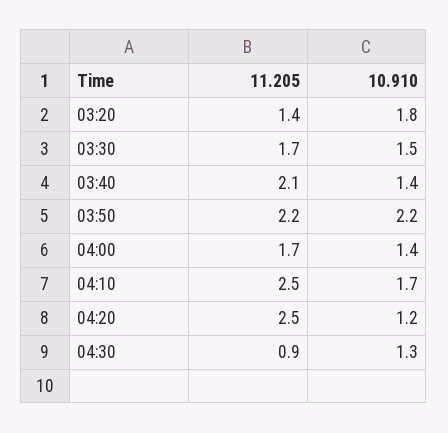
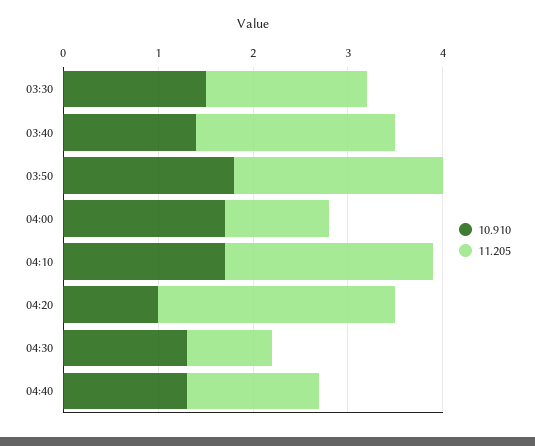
11.205, 03:20: 1.4 -> none
10.910, 03:20: 1.8 -> none
10.910, 03:50: 2.2 -> 1.8
11.205, 04:00: 1.7 -> 1.1
10.910, 04:00: 1.4 -> 1.7
11.205, 04:10: 2.5 -> 2.2
10.910, 04:20: 1.2 -> 1
10.910, 04:40: none -> 1.3
11.205, 04:40: none -> 1.4

